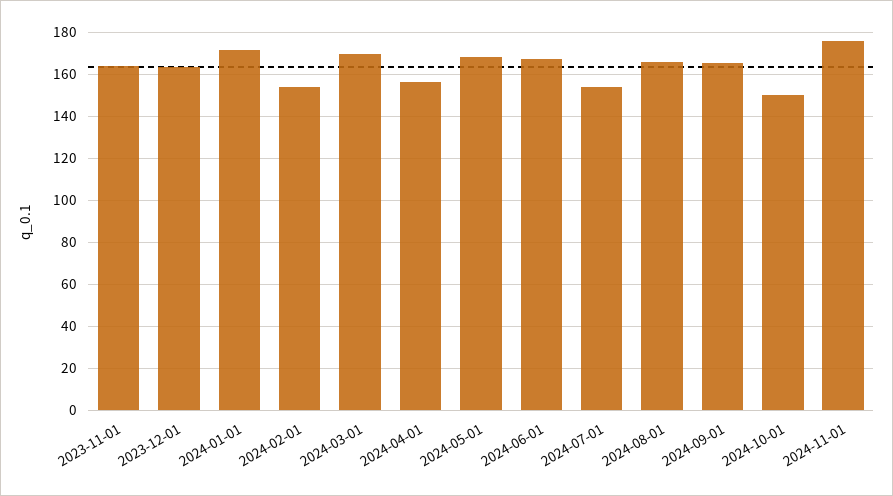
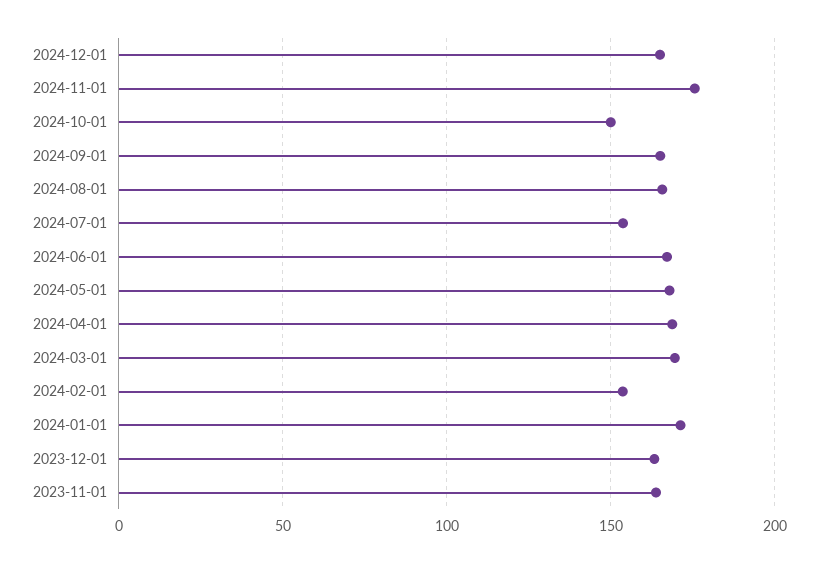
2024-04-01: 155 -> 170
2024-12-01: none -> 165

